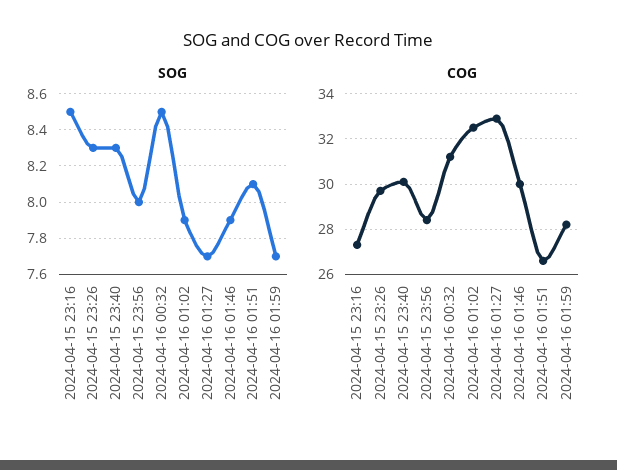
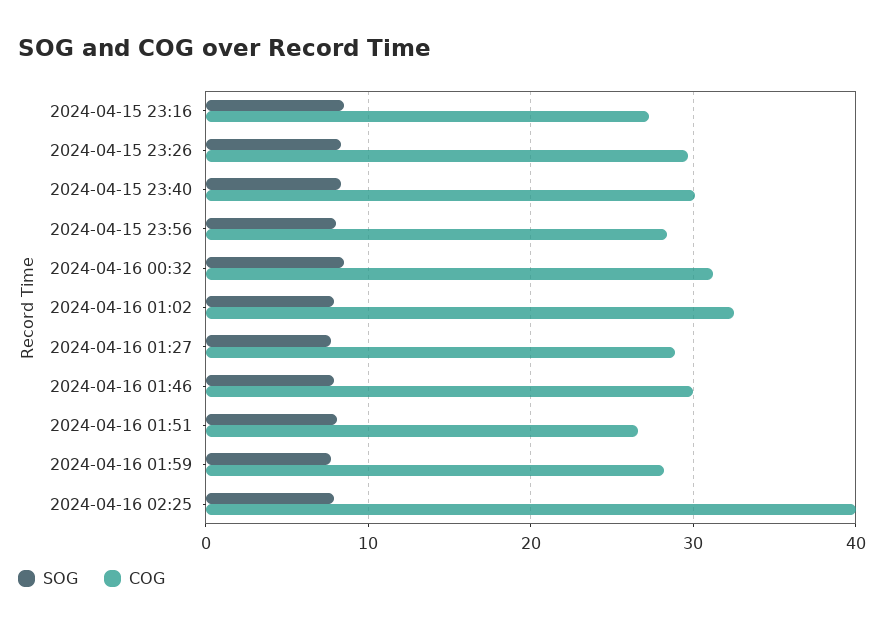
COG, 2024-04-16 01:27: 33 -> 29
SOG, 2024-04-16 02:25: none -> 8
COG, 2024-04-16 02:25: none -> 40

